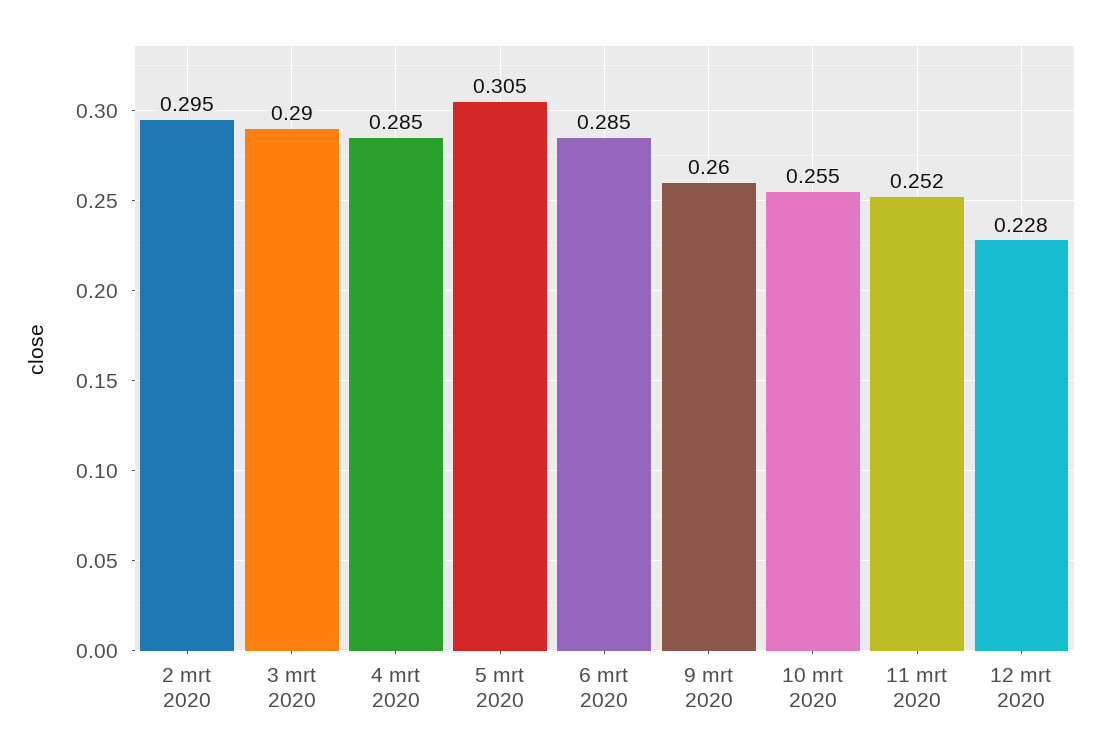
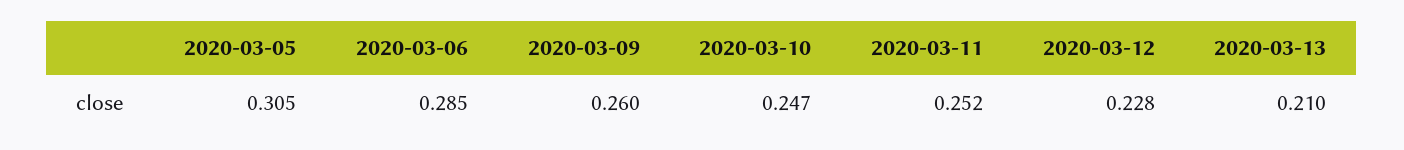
2 mrt 2020: 0.295 -> none
3 mrt 2020: 0.29 -> none
4 mrt 2020: 0.285 -> none
10 mrt 2020: 0.255 -> 0.247
2020-03-13: none -> 0.21

